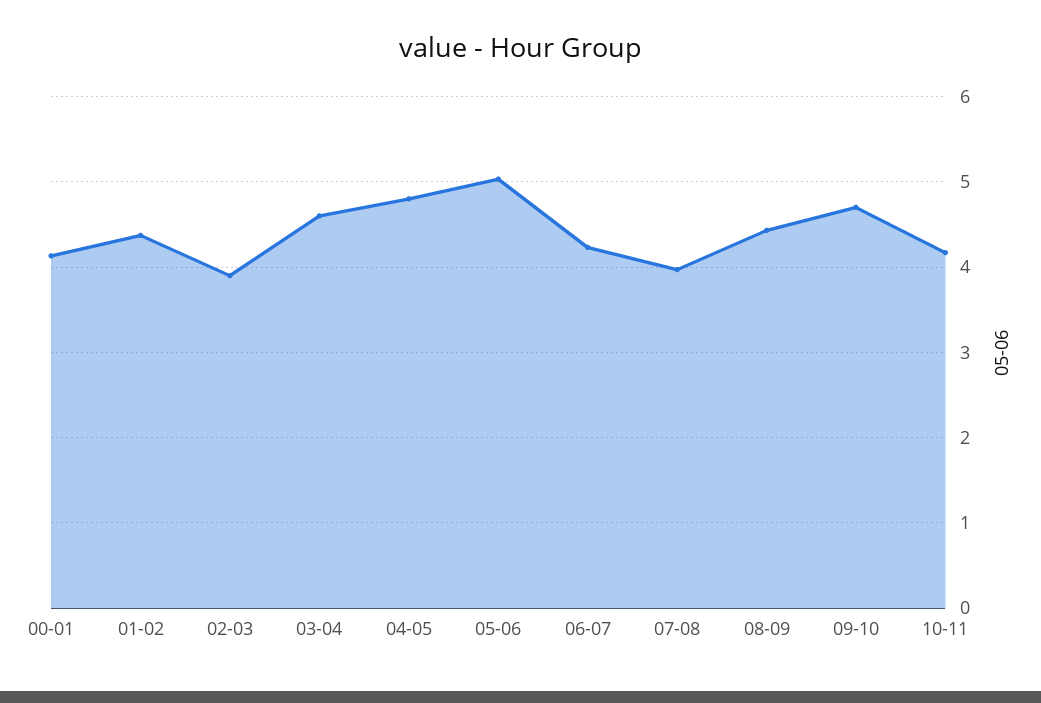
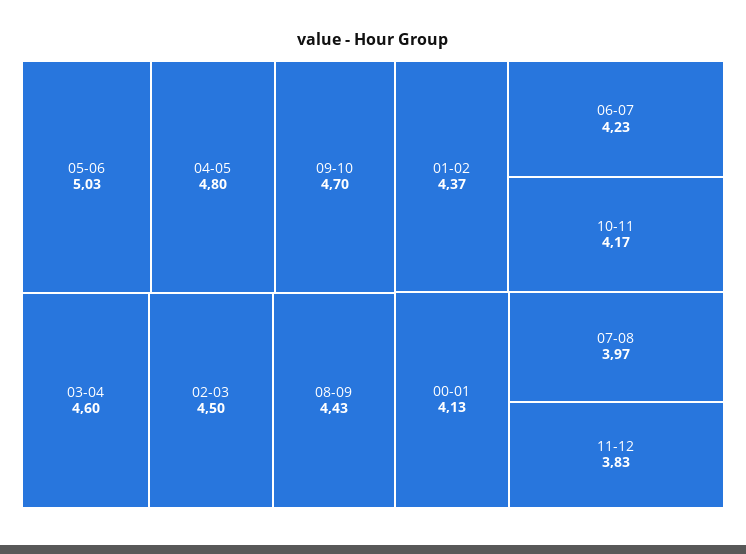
02-03: 3.9 -> 4.5
11-12: none -> 3.83

